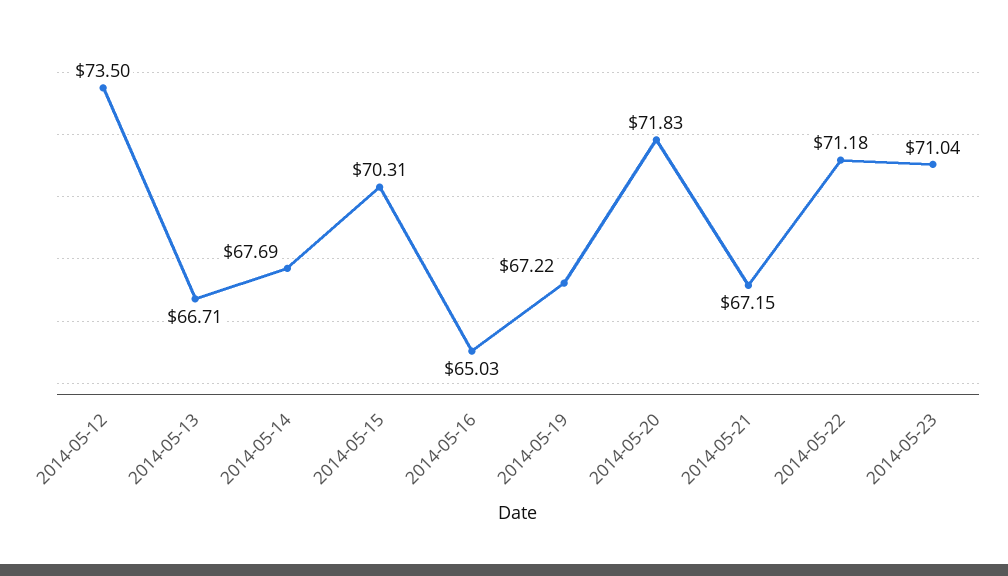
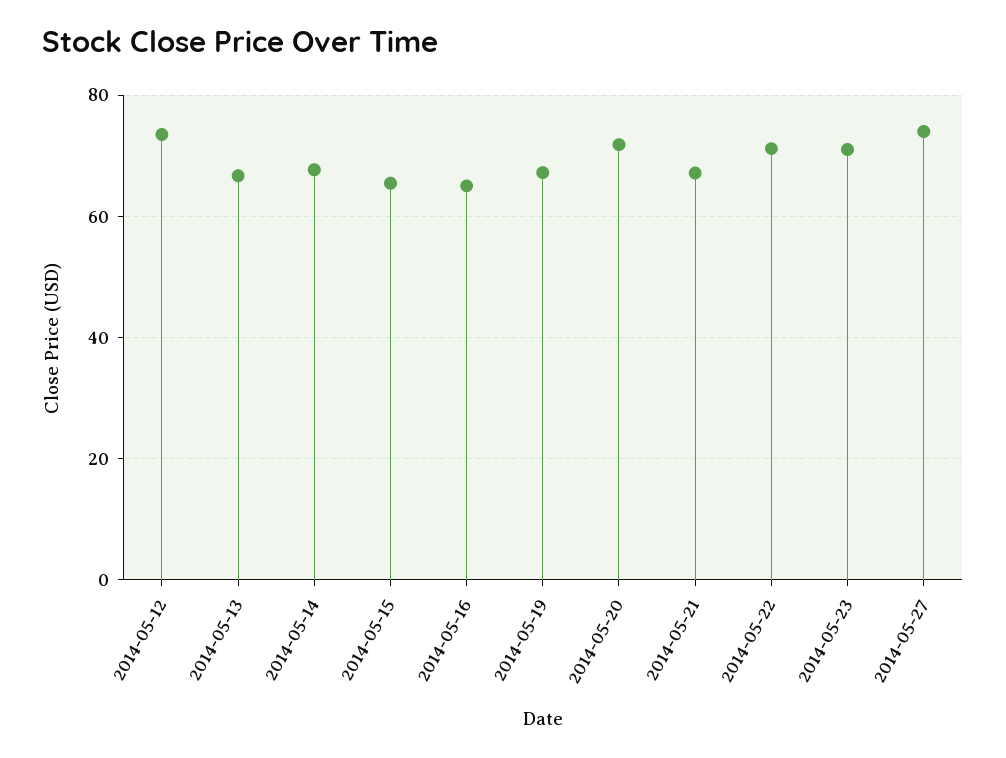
2014-05-15: 70.31 -> 66
2014-05-27: none -> 74

